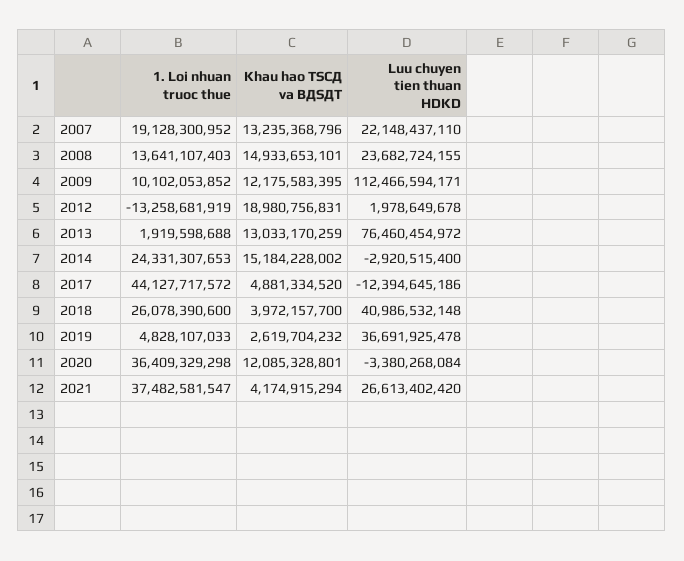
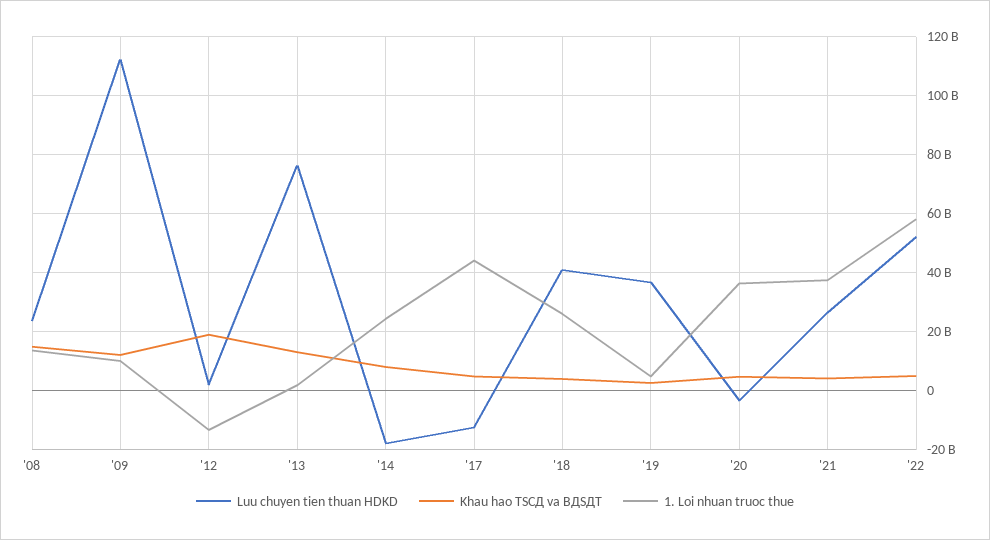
1. Loi nhuan truoc thue, 2007: 19128300952 -> none
Khau hao TSCД va BДSДT, 2007: 13235368796 -> none
Luu chuyen tien thuan HDKD, 2007: 22148437110 -> none
Khau hao TSCД va BДSДT, 2014: 15184228002 -> 7500000000
Luu chuyen tien thuan HDKD, 2014: -2920515400 -> -17500000000
Khau hao TSCД va BДSДT, 2020: 12085328801 -> 5000000000
Luu chuyen tien thuan HDKD, '22: none -> 52500000000
Khau hao TSCД va BДSДT, '22: none -> 5000000000
1. Loi nhuan truoc thue, '22: none -> 57500000000

